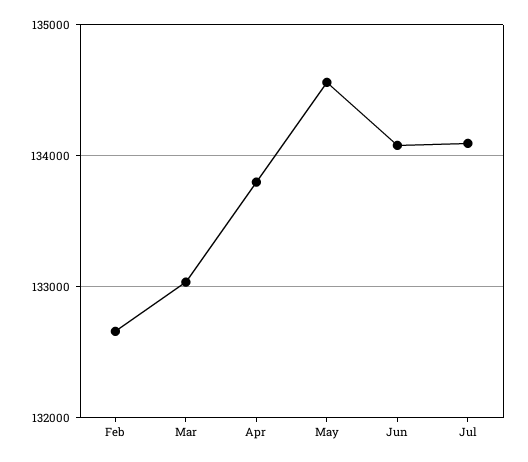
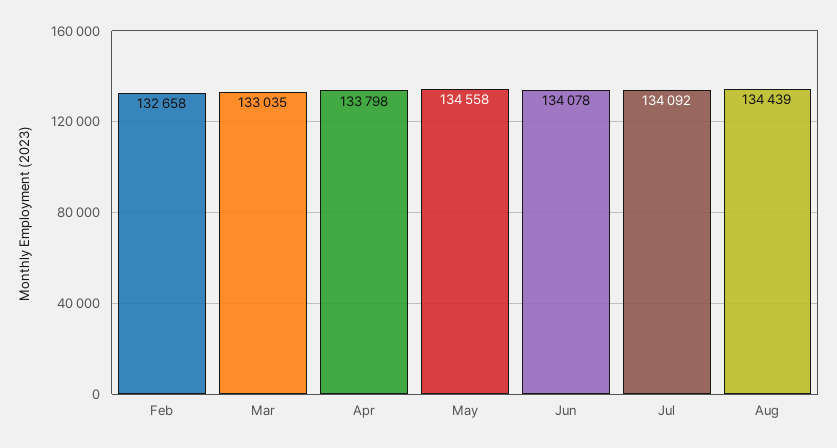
Aug: none -> 134439

